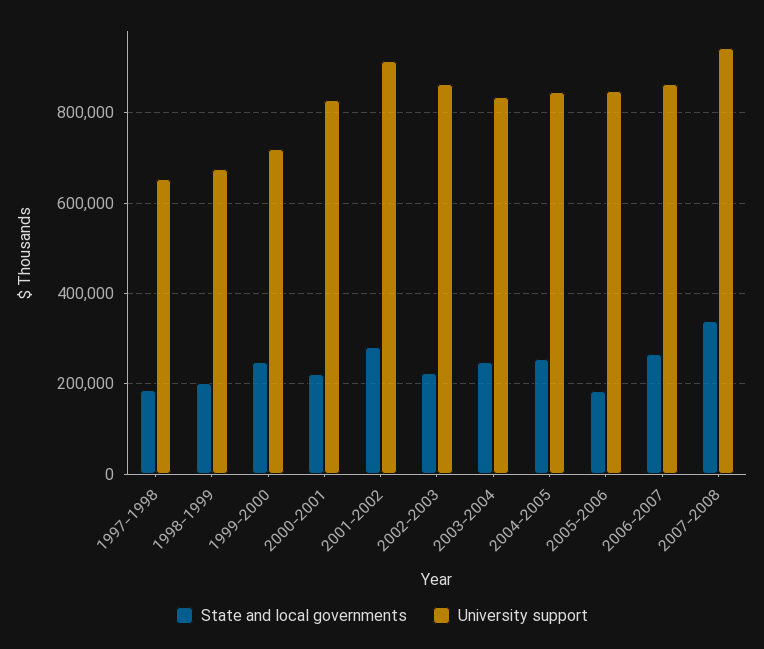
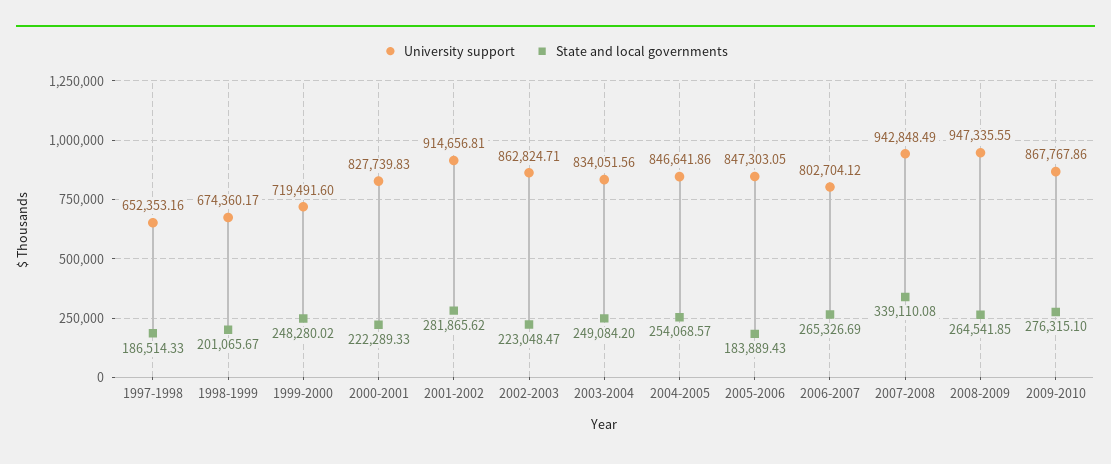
University support, 2006-2007: 860000 -> 802704.12
University support, 2008-2009: none -> 947335.55
State and local governments, 2008-2009: none -> 264541.85
University support, 2009-2010: none -> 867767.86
State and local governments, 2009-2010: none -> 276315.1

